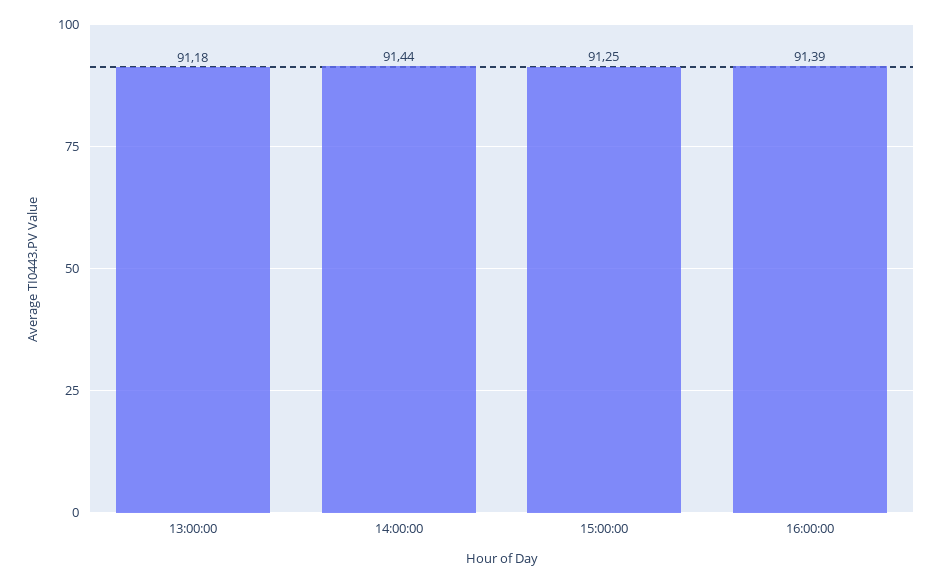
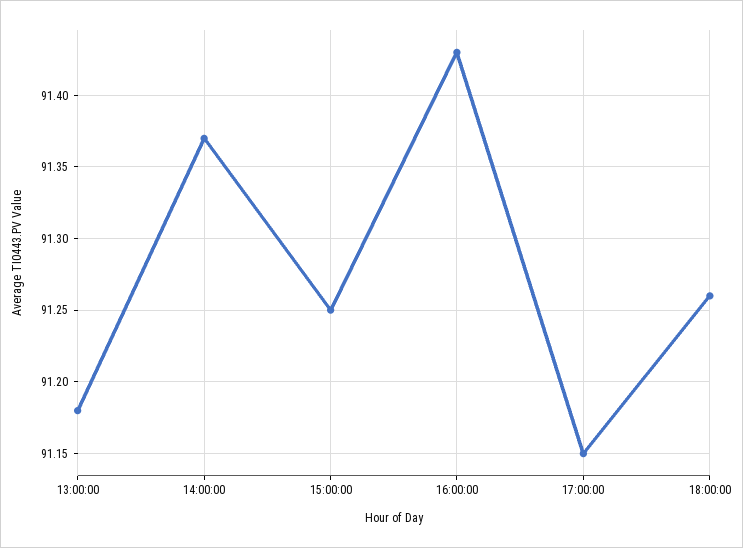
14:00:00: 91.44 -> 91.37
16:00:00: 91.39 -> 91.43
17:00:00: none -> 91.15
18:00:00: none -> 91.26

